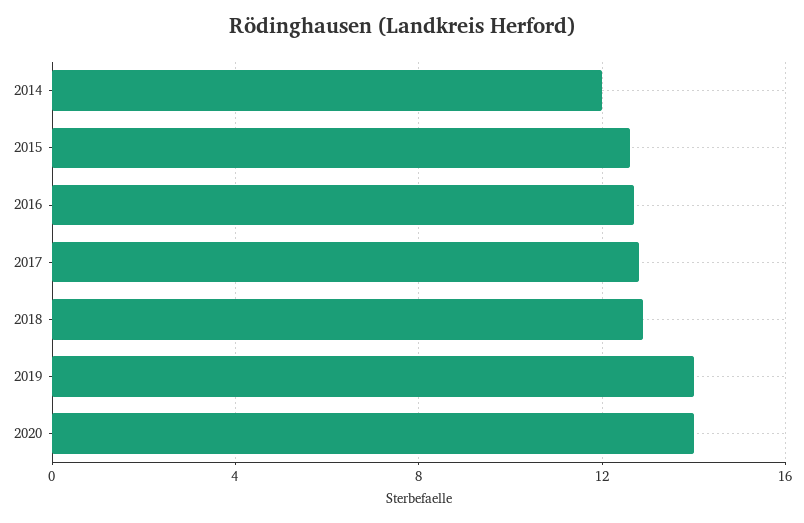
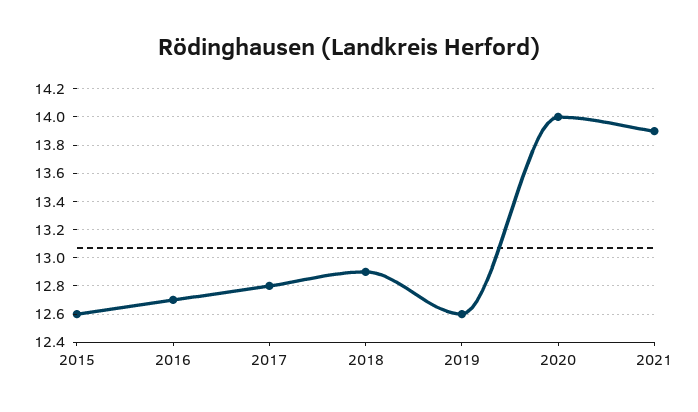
2014: 12 -> none
2019: 14 -> 12.6
2021: none -> 13.9

